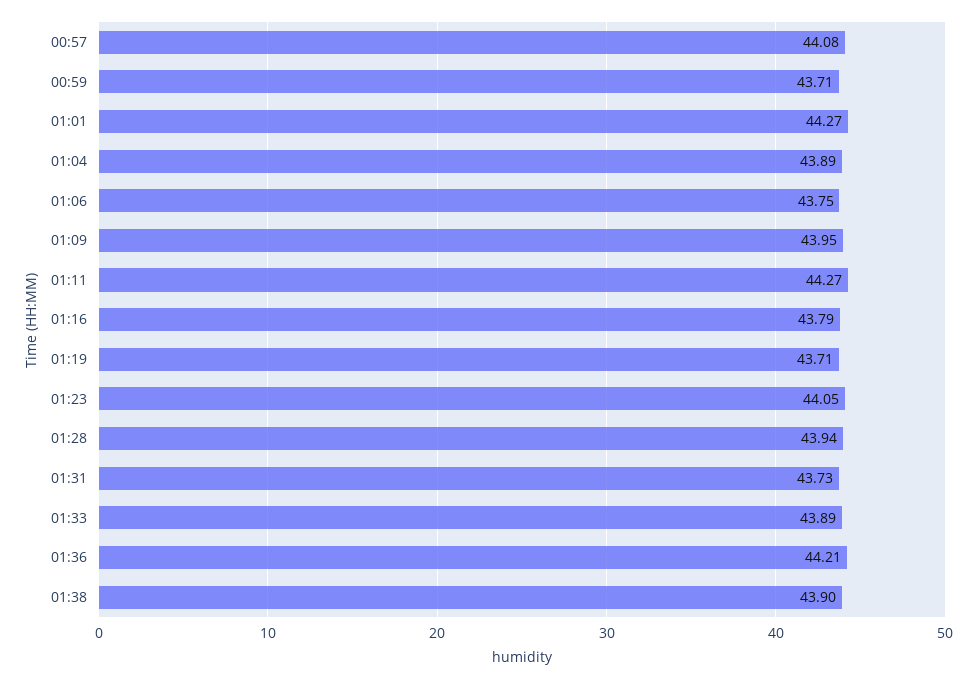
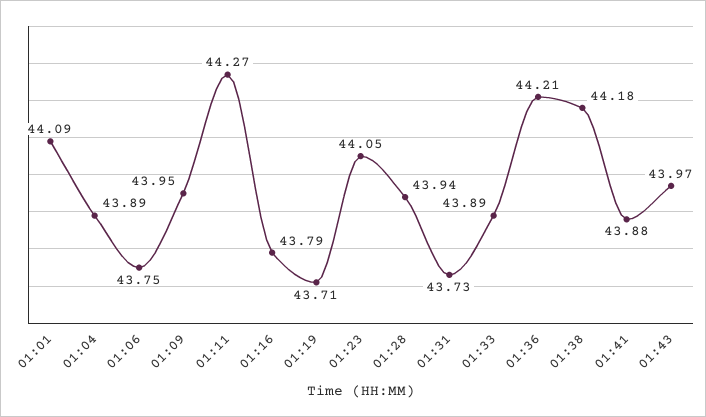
00:57: 44.08 -> none
00:59: 43.71 -> none
01:01: 44.27 -> 44.09
01:38: 43.9 -> 44.18
01:41: none -> 43.88
01:43: none -> 43.97

